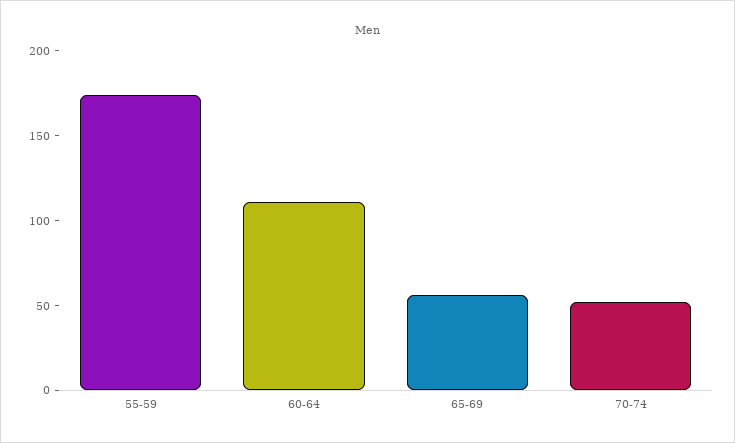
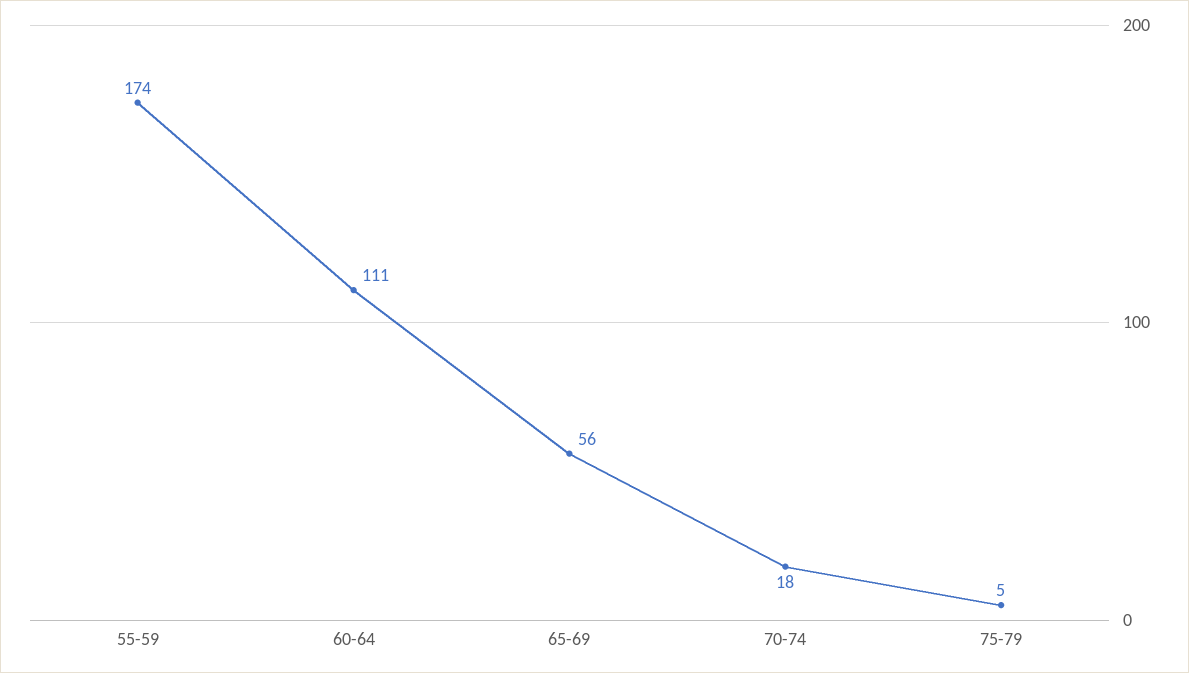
70-74: 50 -> 18
75-79: none -> 5

